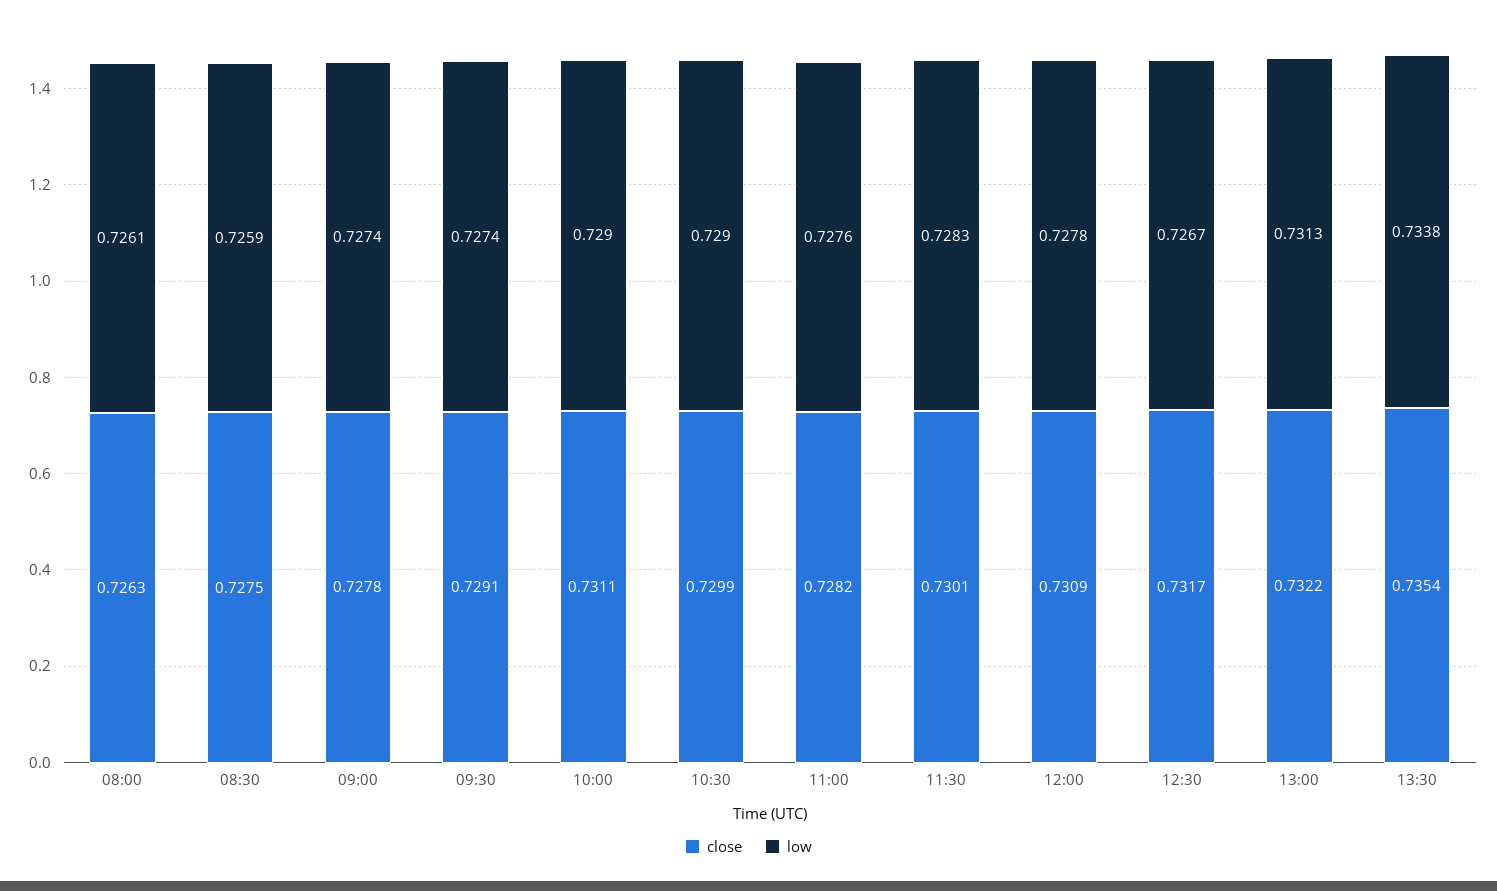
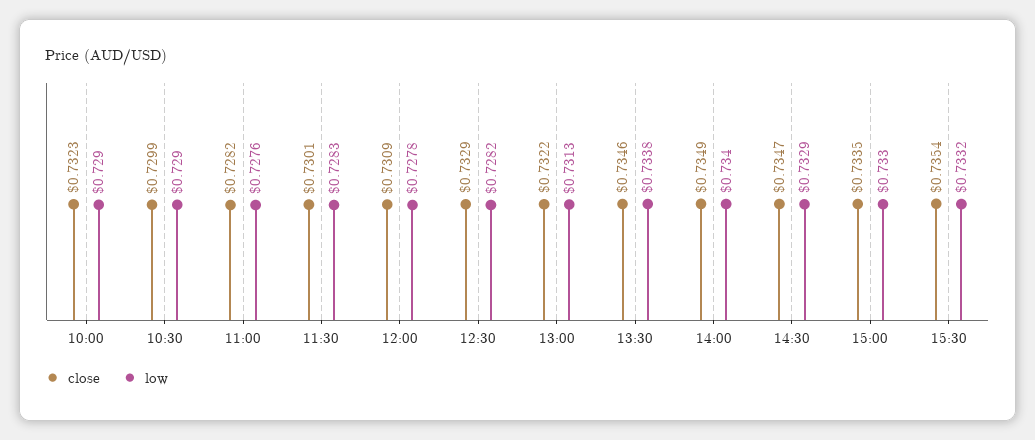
close, 08:00: 0.7263 -> none
low, 08:00: 0.7261 -> none
close, 08:30: 0.7275 -> none
low, 08:30: 0.7259 -> none
close, 09:00: 0.7278 -> none
low, 09:00: 0.7274 -> none
close, 09:30: 0.7291 -> none
low, 09:30: 0.7274 -> none
close, 10:00: 0.7311 -> 0.7323
close, 12:30: 0.7317 -> 0.7329
low, 12:30: 0.7267 -> 0.7282
close, 13:30: 0.7354 -> 0.7346
close, 14:00: none -> 0.7349
low, 14:00: none -> 0.734
close, 14:30: none -> 0.7347
low, 14:30: none -> 0.7329
close, 15:00: none -> 0.7335
low, 15:00: none -> 0.733
close, 15:30: none -> 0.7354
low, 15:30: none -> 0.7332

